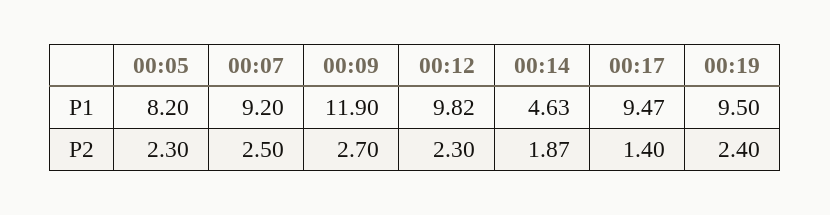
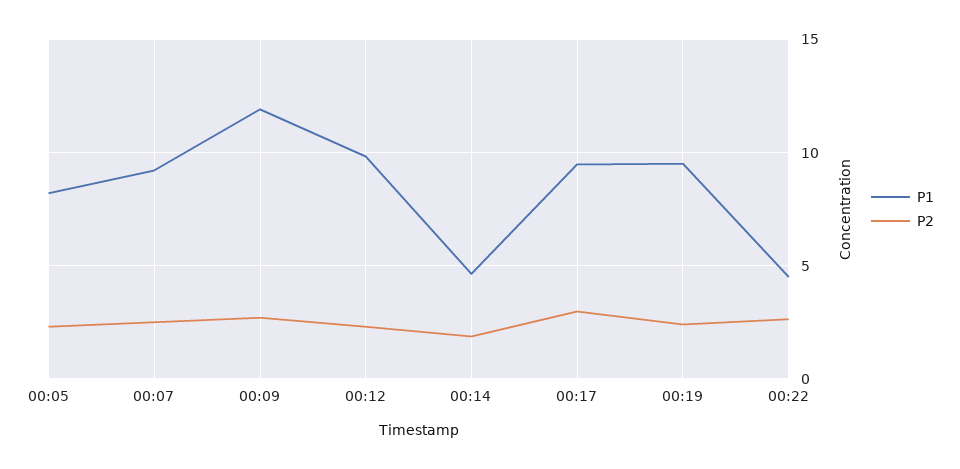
P2, 00:17: 1.4 -> 3
P1, 00:22: none -> 4.5
P2, 00:22: none -> 2.5

